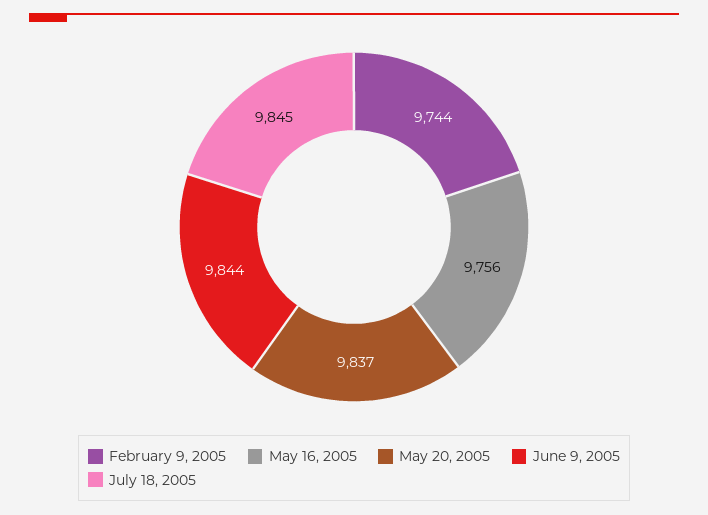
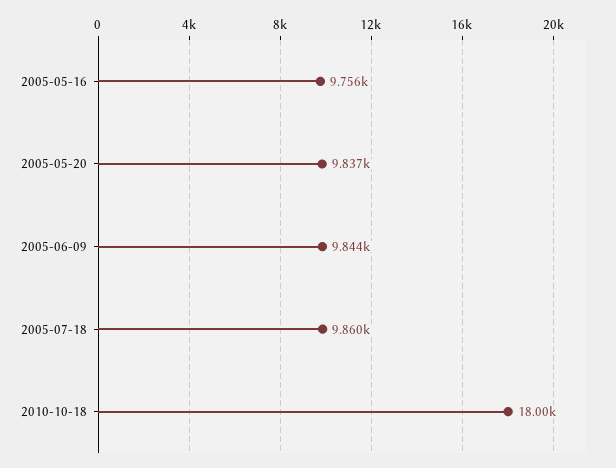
February 9, 2005: 9744 -> none
July 18, 2005: 9845 -> 9860
2010-10-18: none -> 18000

